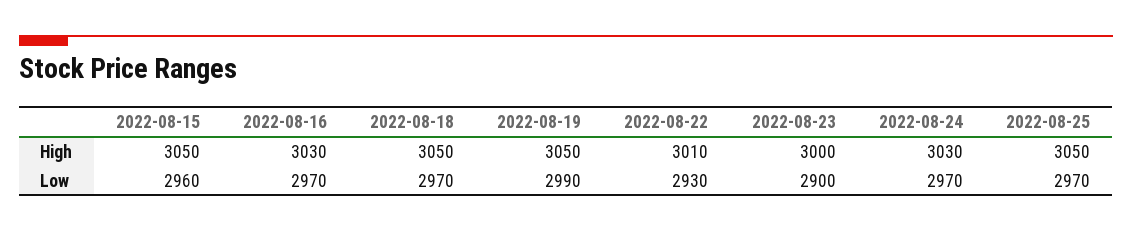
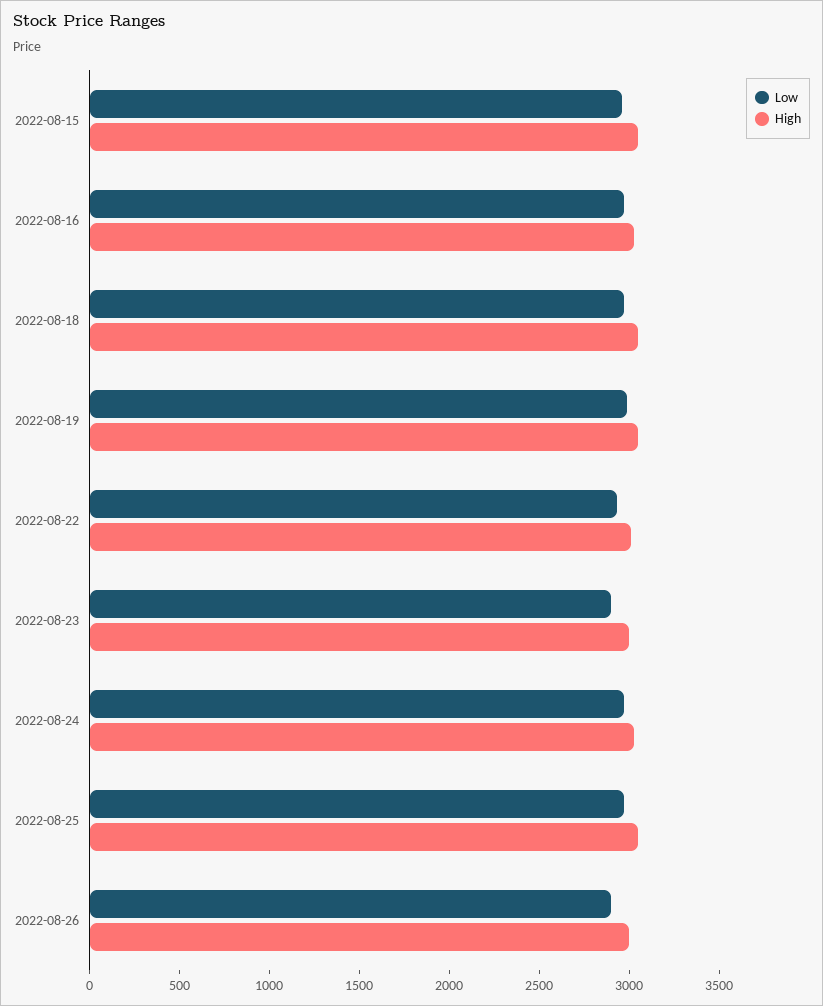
Low, 2022-08-26: none -> 2900
High, 2022-08-26: none -> 3000

